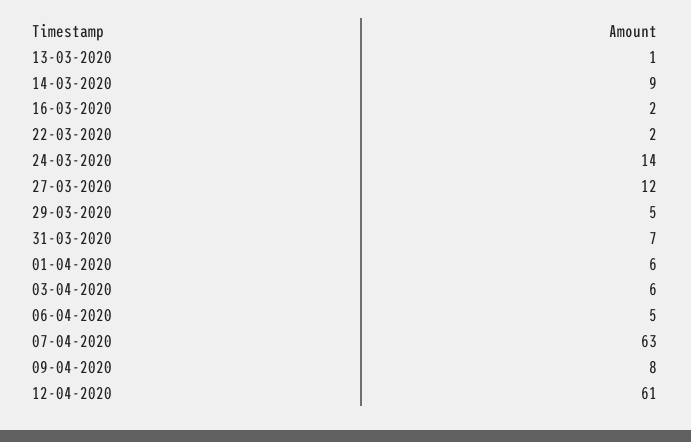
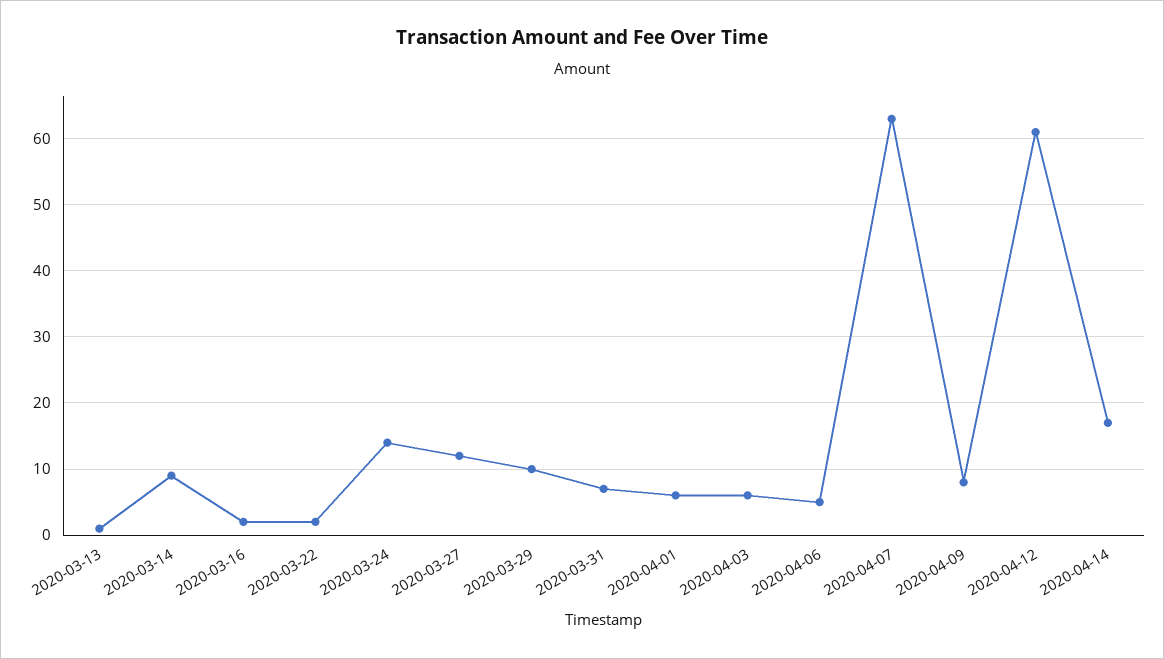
29-03-2020: 5 -> 10
2020-04-14: none -> 17

